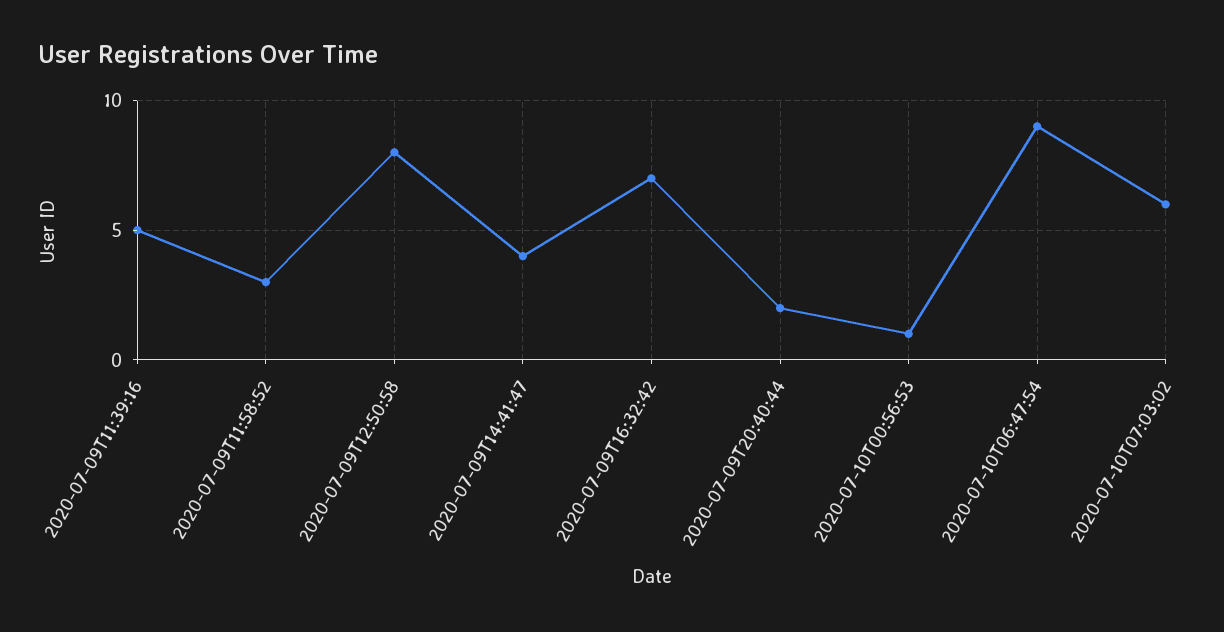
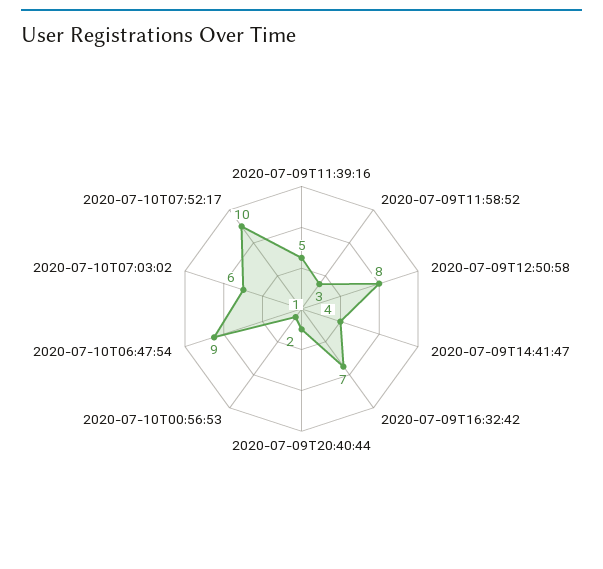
2020-07-10T07:52:17: none -> 10

